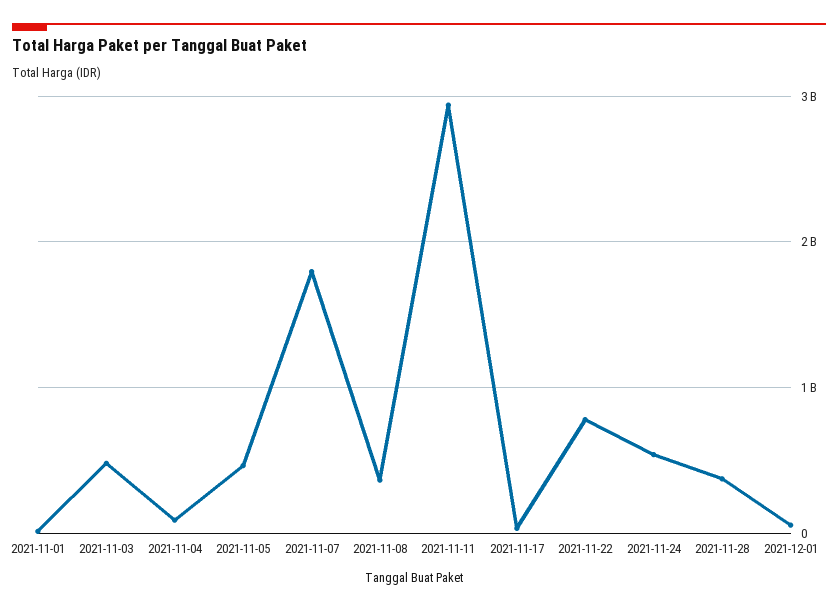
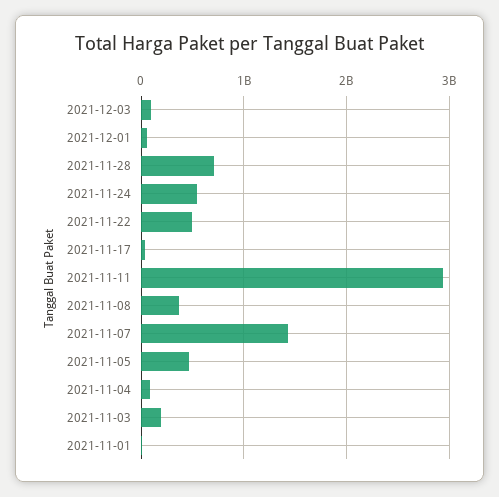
2021-11-03: 500000000 -> 200000000
2021-11-07: 1800000000 -> 1400000000
2021-11-22: 800000000 -> 500000000
2021-11-28: 400000000 -> 700000000
2021-12-03: none -> 100000000

